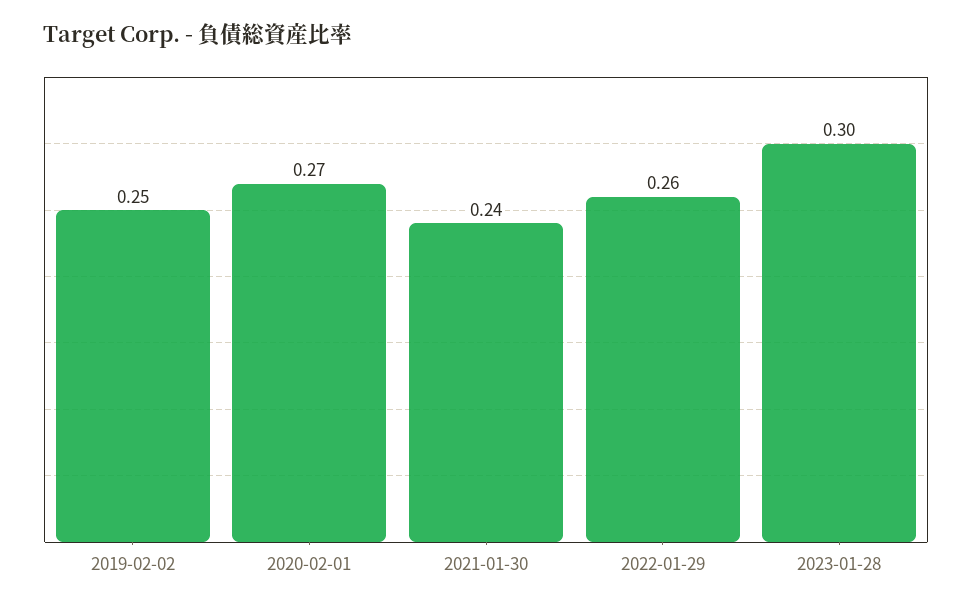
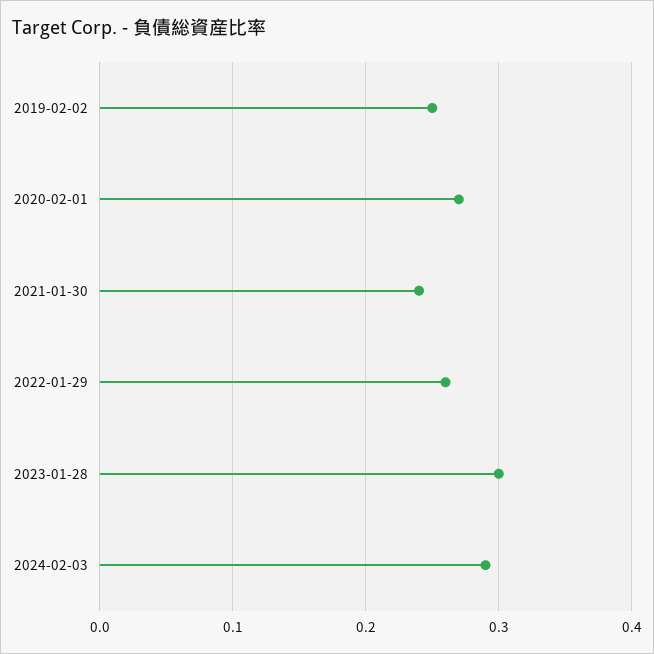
2024-02-03: none -> 0.29

